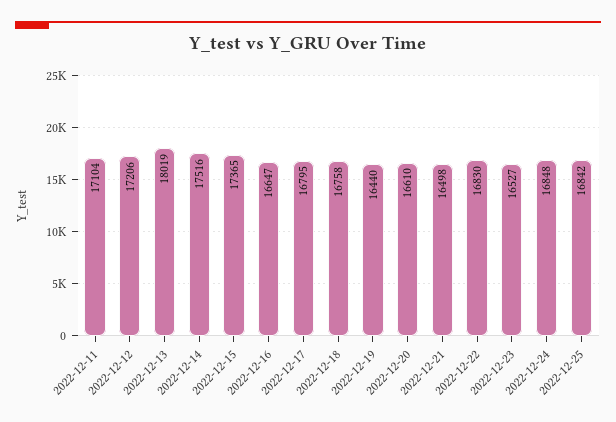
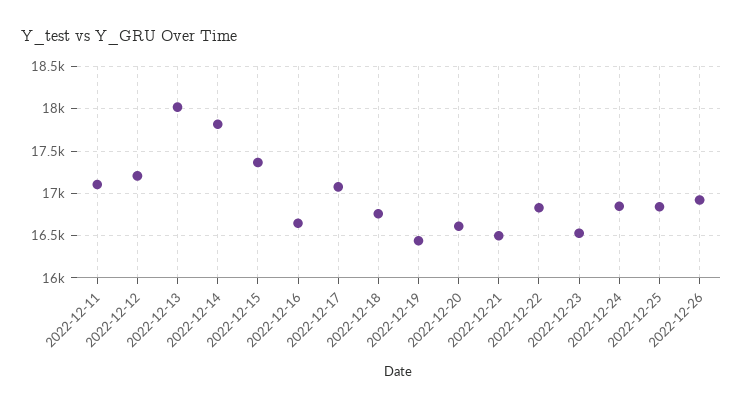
2022-12-14: 17516 -> 17800
2022-12-17: 16795 -> 17100
2022-12-26: none -> 16900

